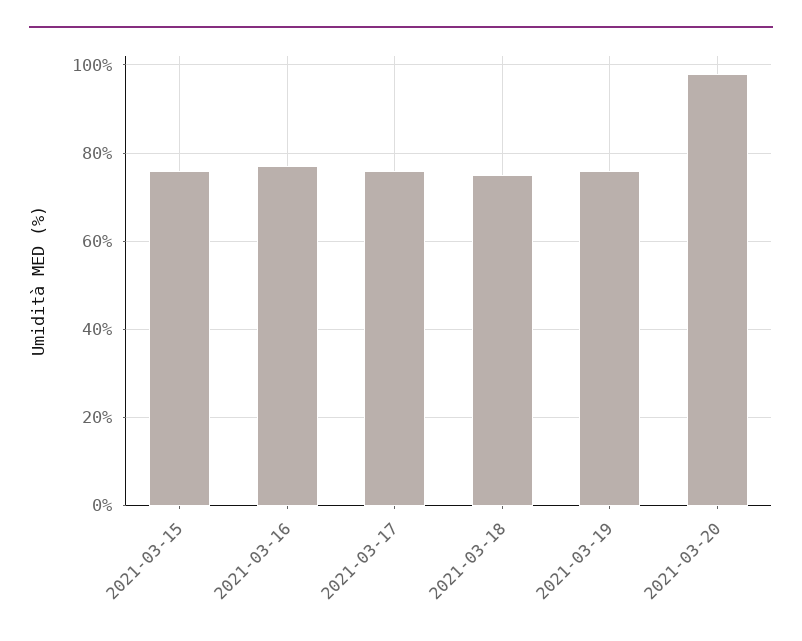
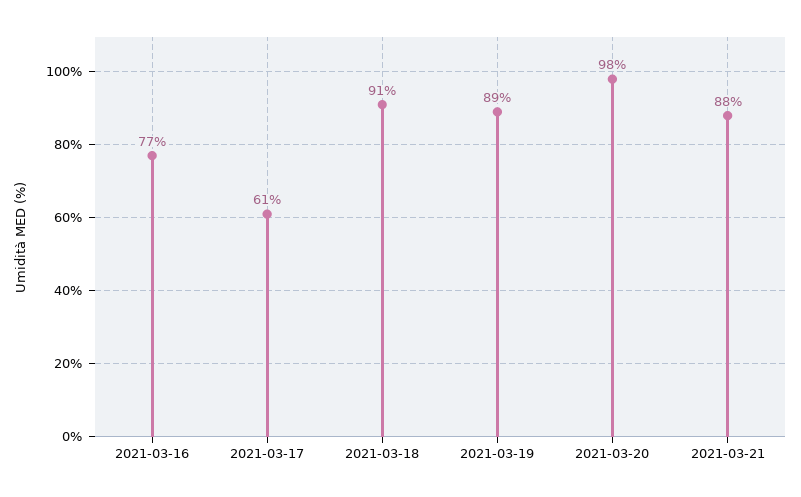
2021-03-15: 75 -> none
2021-03-17: 75 -> 61
2021-03-18: 75 -> 91
2021-03-19: 75 -> 89
2021-03-21: none -> 88

